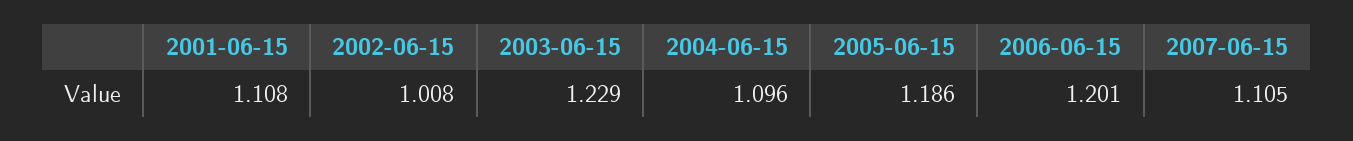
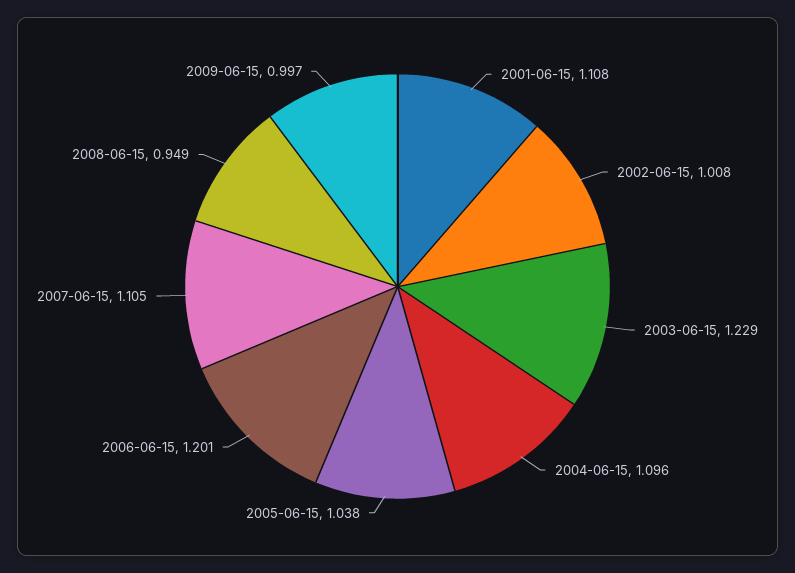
2005-06-15: 1.186 -> 1.038
2008-06-15: none -> 0.949
2009-06-15: none -> 0.997

